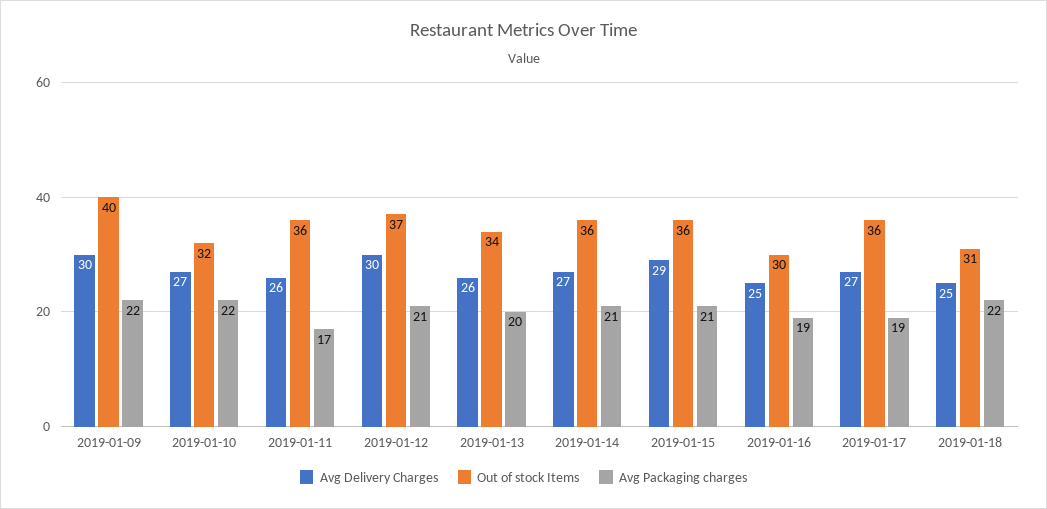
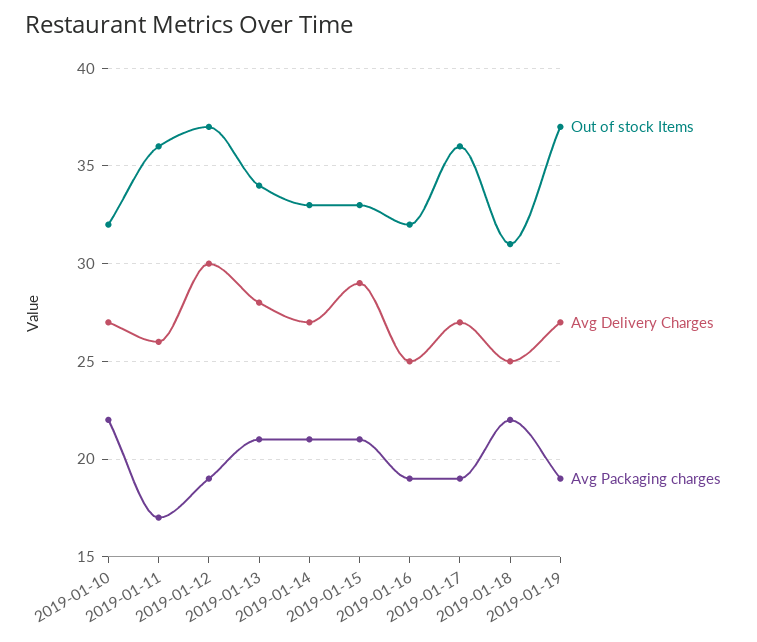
Avg Delivery Charges, 2019-01-09: 30 -> none
Out of stock Items, 2019-01-09: 40 -> none
Avg Packaging charges, 2019-01-09: 22 -> none
Avg Packaging charges, 2019-01-12: 21 -> 19
Avg Delivery Charges, 2019-01-13: 26 -> 28
Avg Packaging charges, 2019-01-13: 20 -> 21
Out of stock Items, 2019-01-14: 36 -> 33
Out of stock Items, 2019-01-15: 36 -> 33
Out of stock Items, 2019-01-16: 30 -> 32
Out of stock Items, 2019-01-19: none -> 37
Avg Delivery Charges, 2019-01-19: none -> 27
Avg Packaging charges, 2019-01-19: none -> 19

